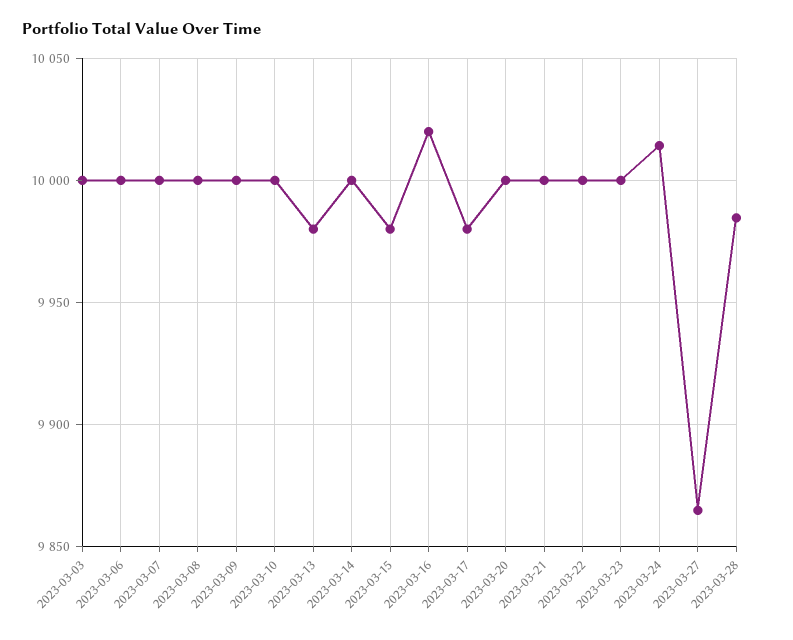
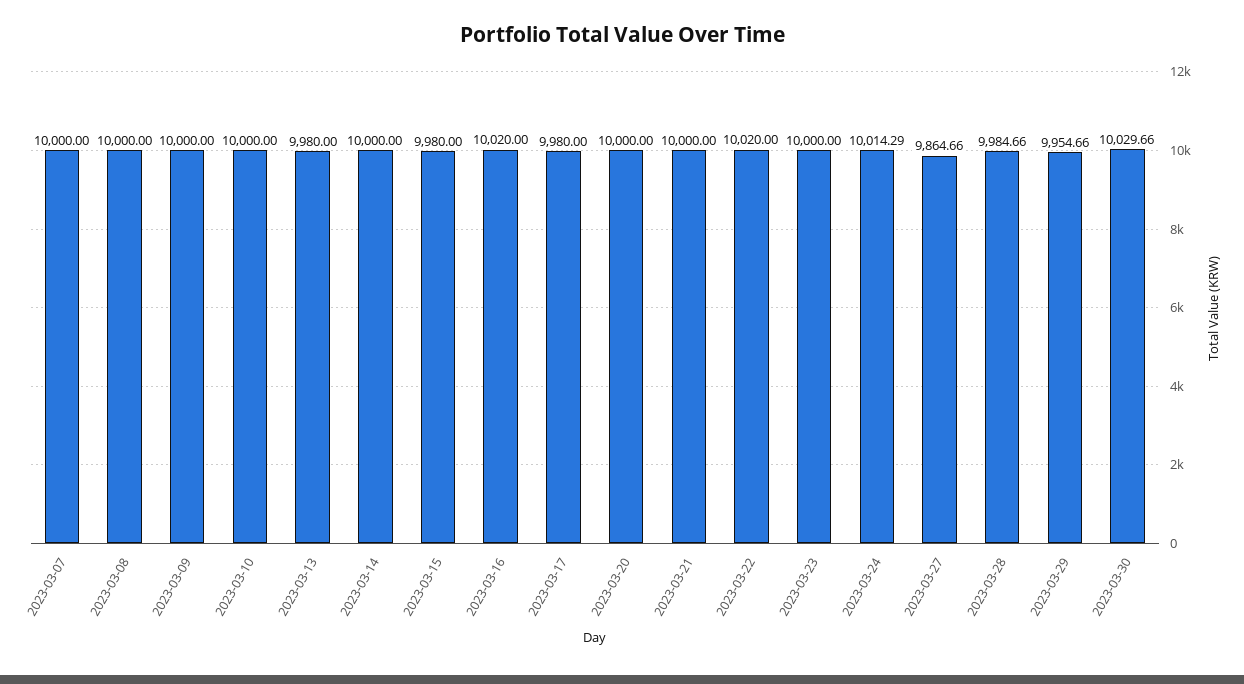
2023-03-03: 10000 -> none
2023-03-06: 10000 -> none
2023-03-22: 10000 -> 10020
2023-03-29: none -> 9954.66
2023-03-30: none -> 10029.66

